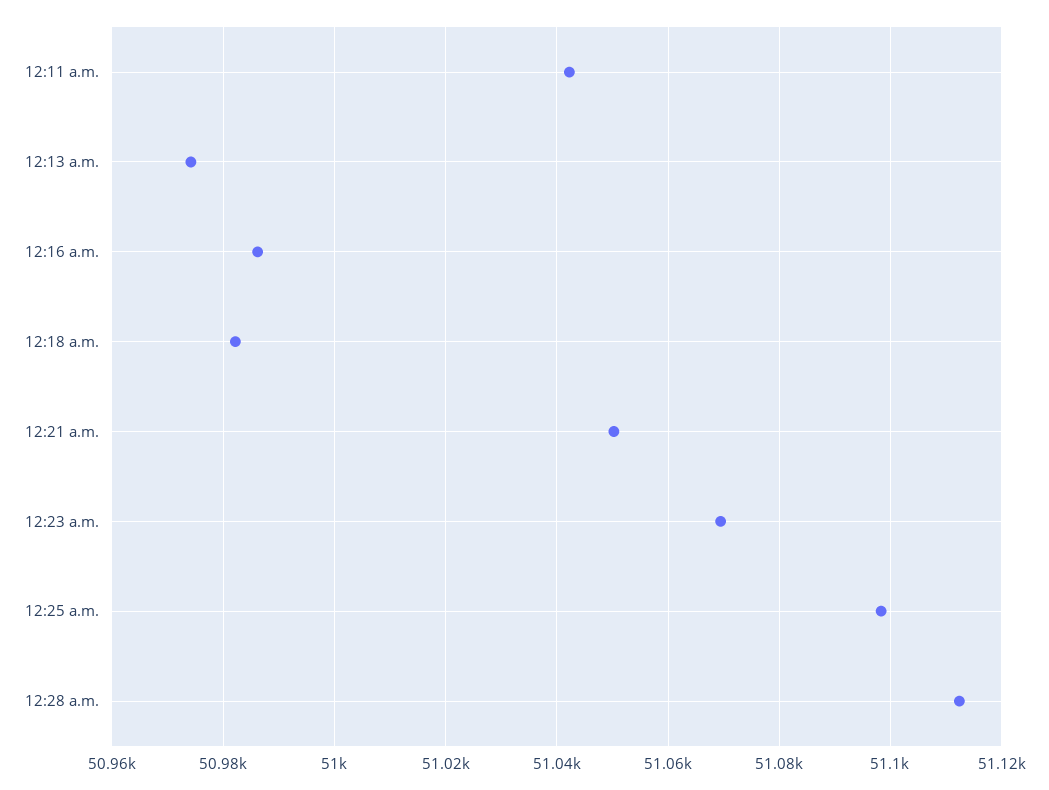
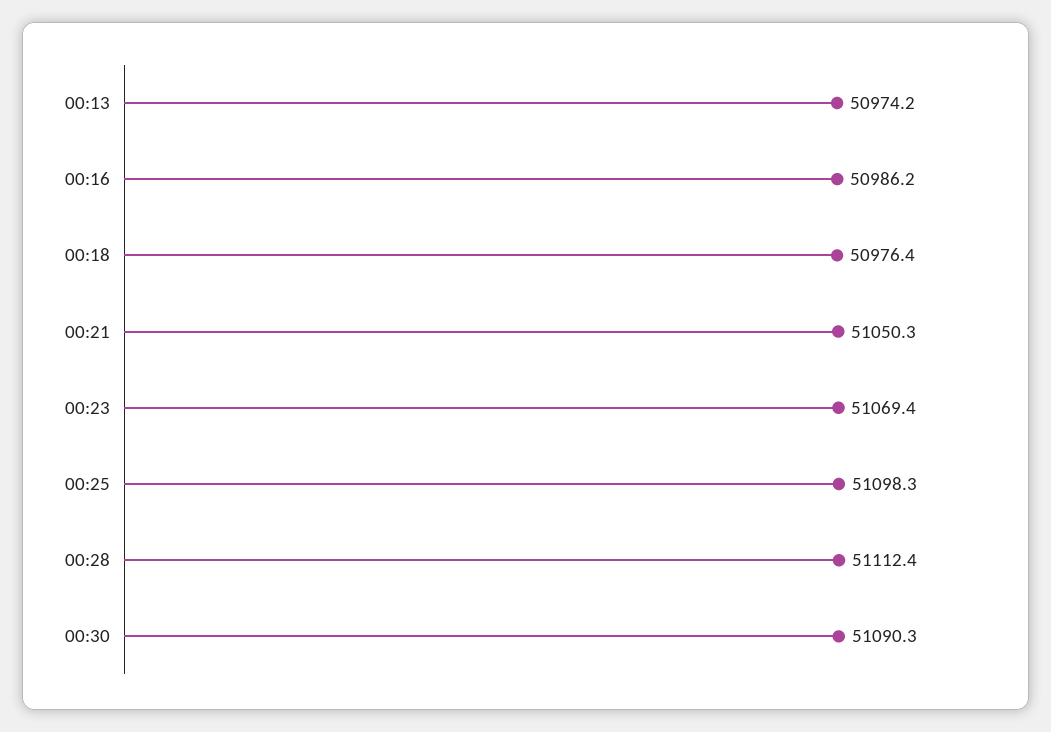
12:11 a.m.: 51042 -> none
12:18 a.m.: 50982 -> 50976.4
00:30: none -> 51090.3

